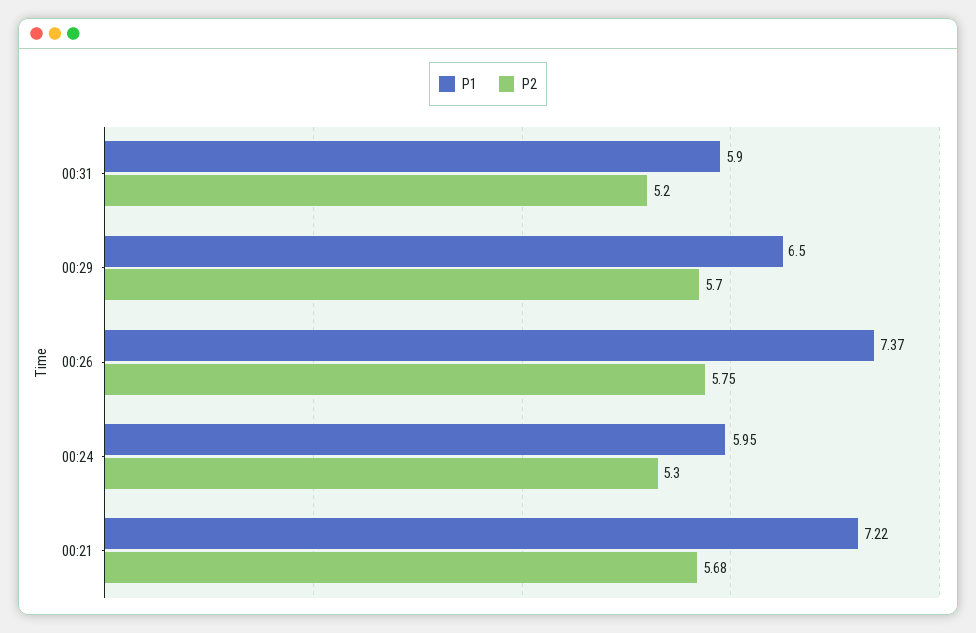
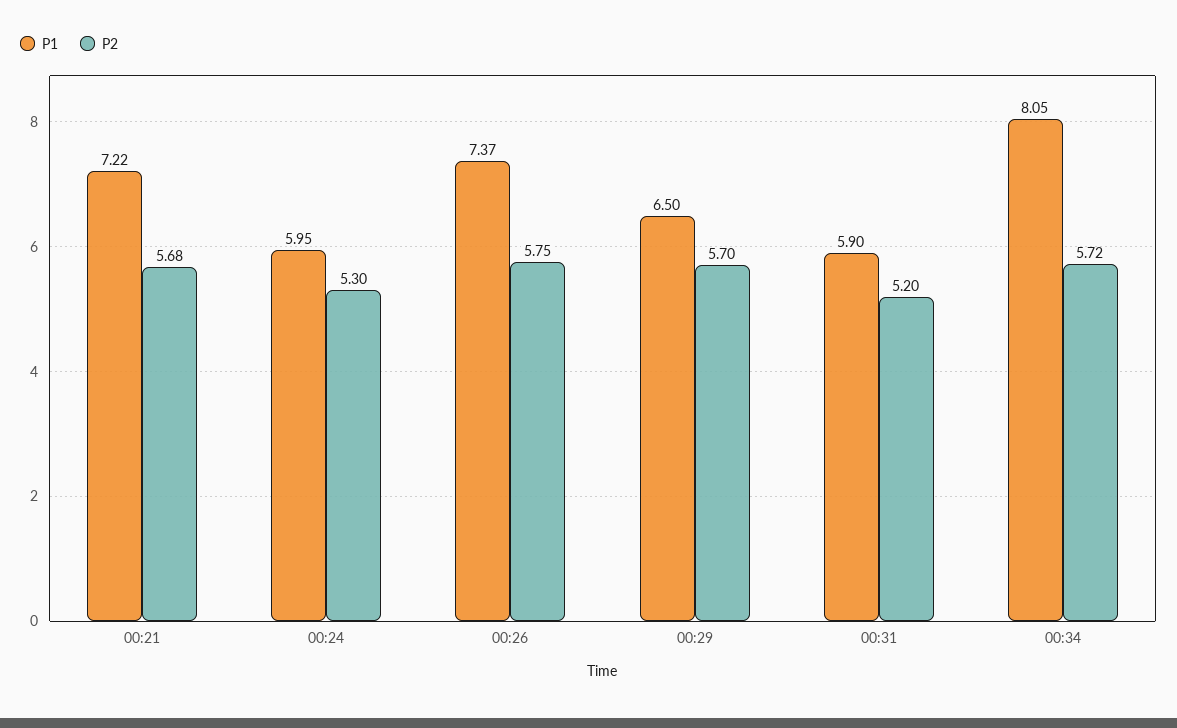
P1, 00:34: none -> 8.05
P2, 00:34: none -> 5.72

